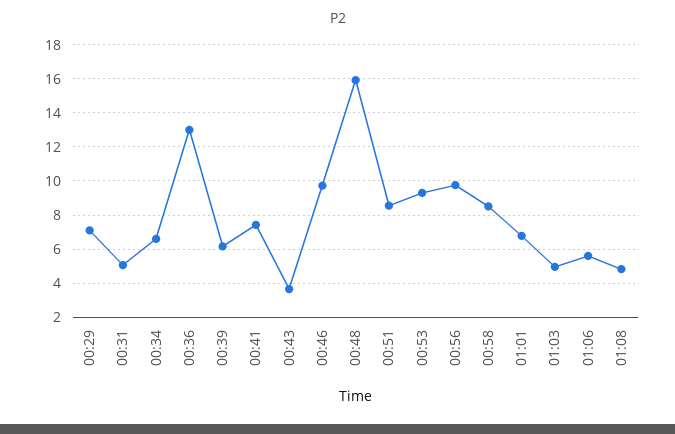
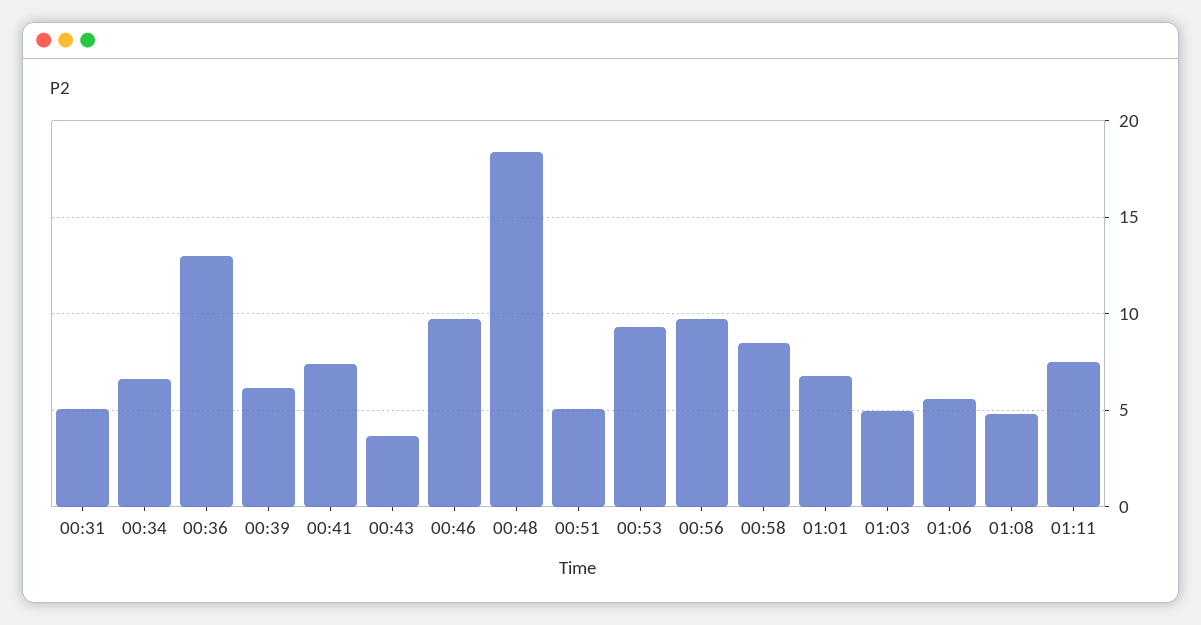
00:29: 7 -> none
00:48: 16 -> 18.5
00:51: 8.5 -> 5
01:11: none -> 7.5

